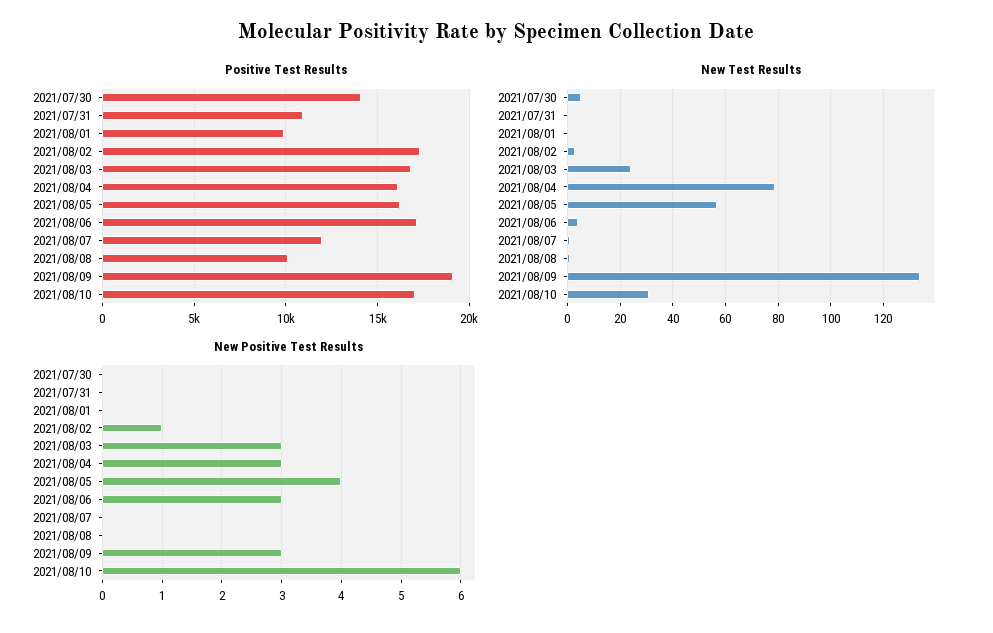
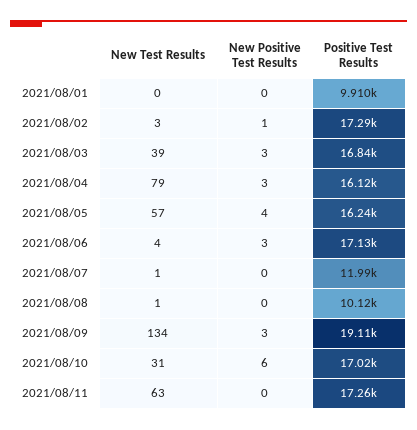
Positive Test Results, 2021/07/30: 14000 -> none
Positive Test Results, 2021/07/31: 11000 -> none
New Test Results, 2021/07/30: 5 -> none
New Test Results, 2021/07/31: 0 -> none
New Test Results, 2021/08/03: 25 -> 39
New Positive Test Results, 2021/07/30: 0 -> none
New Positive Test Results, 2021/07/31: 0 -> none
New Test Results, 2021/08/11: none -> 63
New Positive Test Results, 2021/08/11: none -> 0
Positive Test Results, 2021/08/11: none -> 17260

